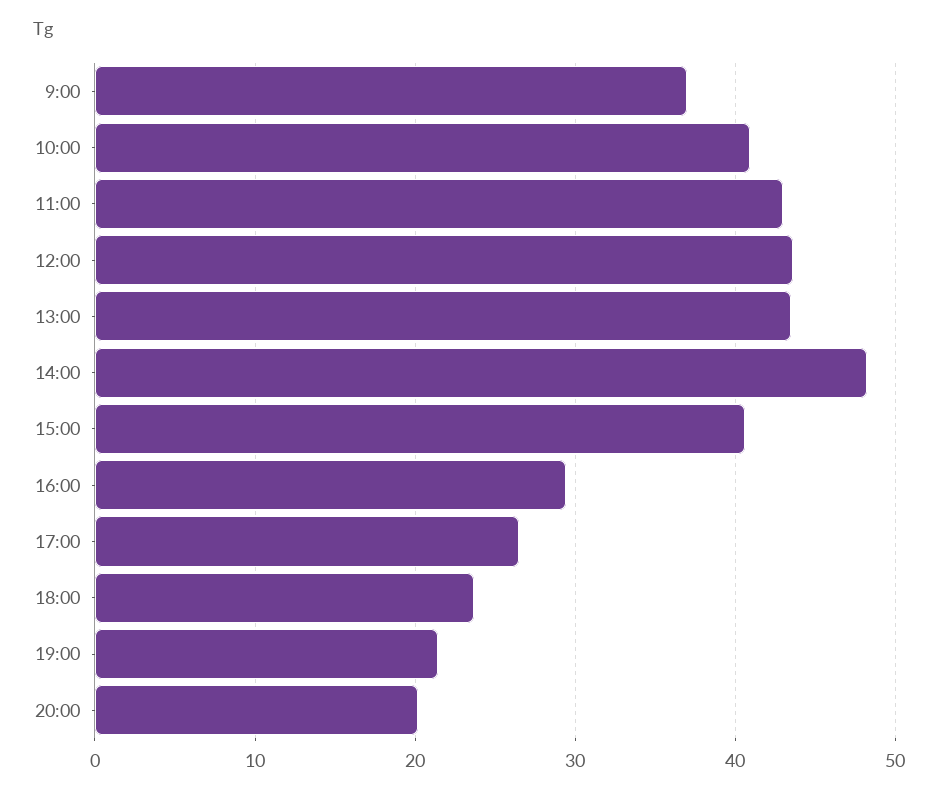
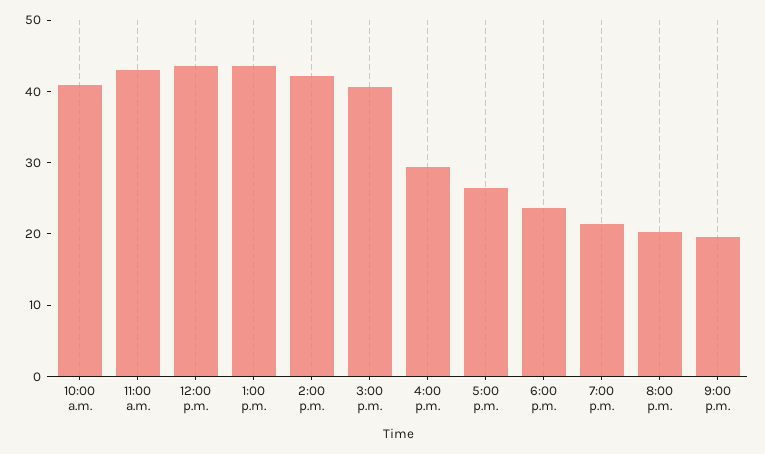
9:00: 37 -> none
14:00: 48 -> 42
9:00 p.m.: none -> 20

